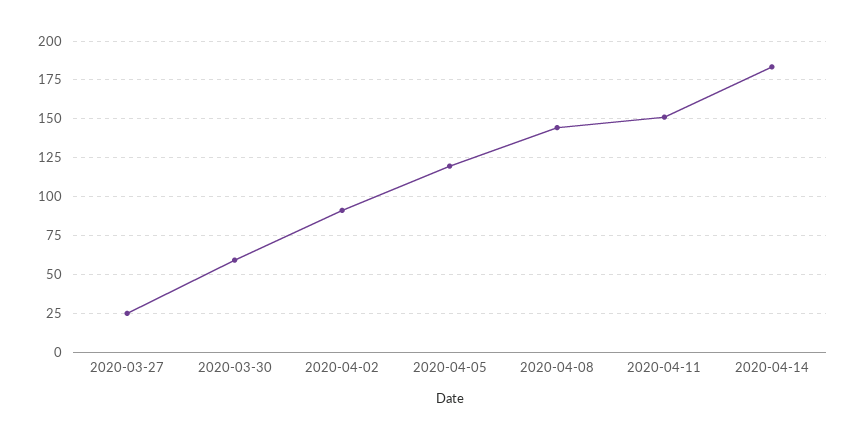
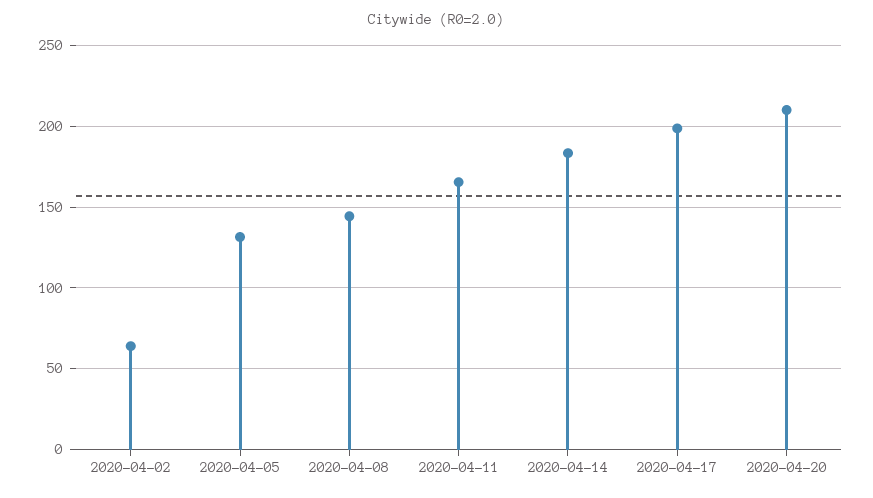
2020-03-27: 25 -> none
2020-03-30: 60 -> none
2020-04-02: 90 -> 65
2020-04-05: 120 -> 130
2020-04-11: 150 -> 165
2020-04-17: none -> 200
2020-04-20: none -> 210

